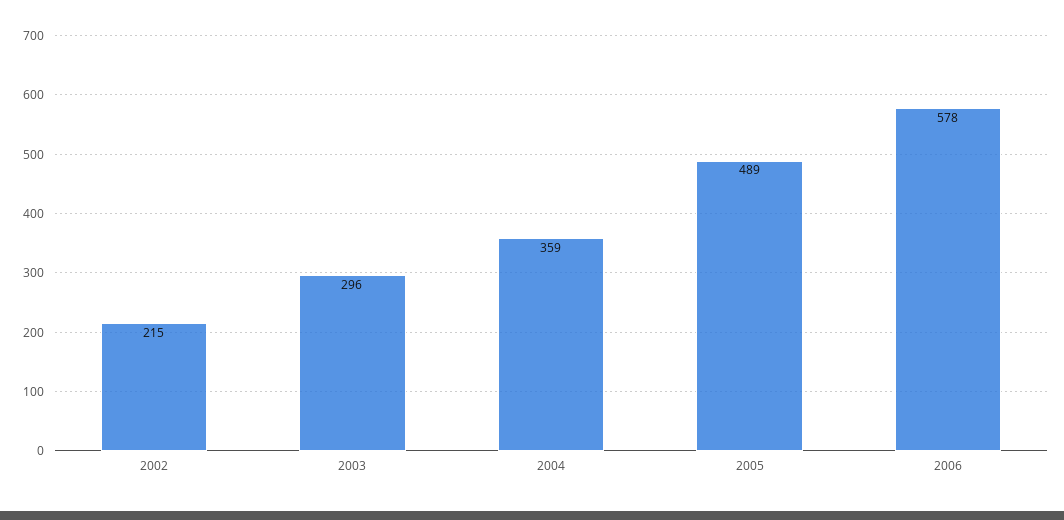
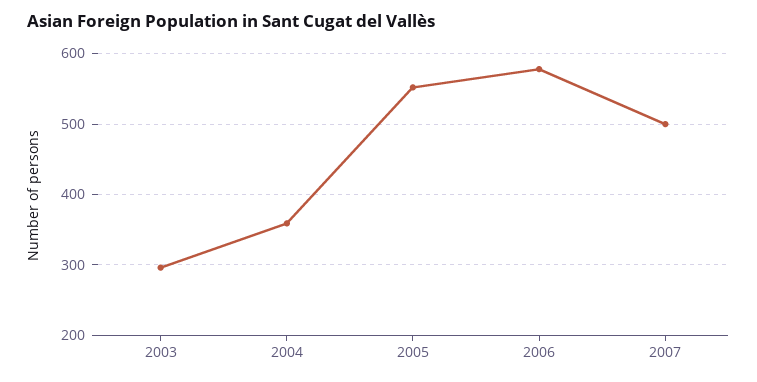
2002: 215 -> none
2005: 489 -> 550
2007: none -> 500

